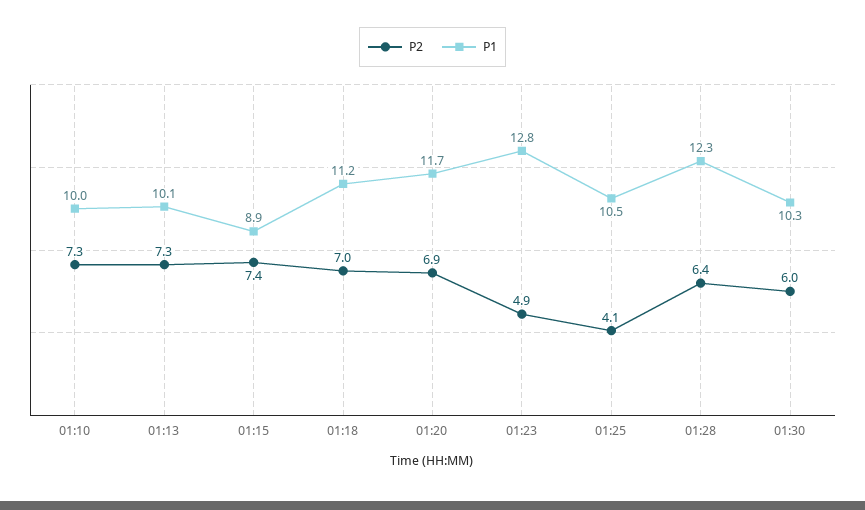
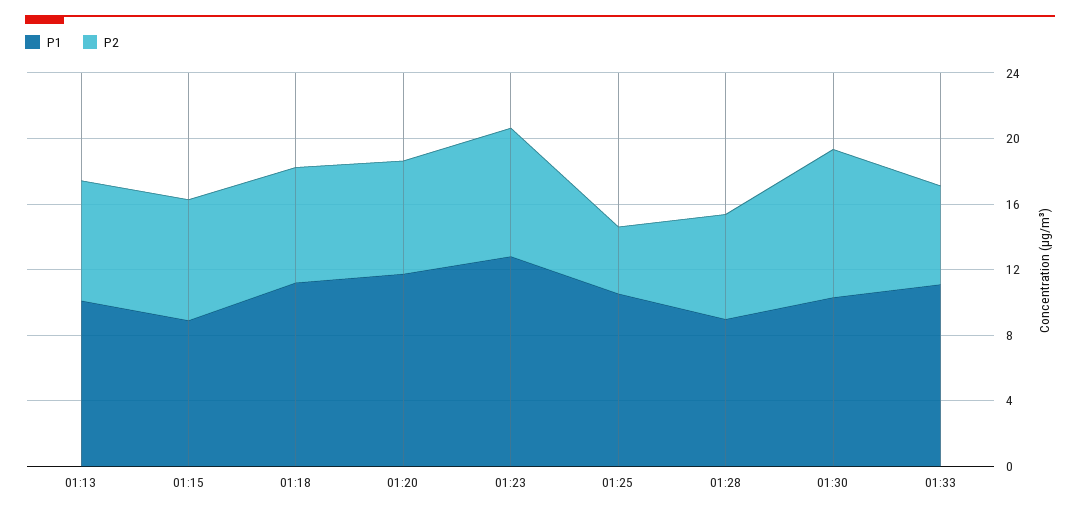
P2, 01:10: 7.3 -> none
P1, 01:10: 10 -> none
P2, 01:23: 4.9 -> 8
P1, 01:28: 12.3 -> 9
P2, 01:30: 6 -> 9
P1, 01:33: none -> 11
P2, 01:33: none -> 6

